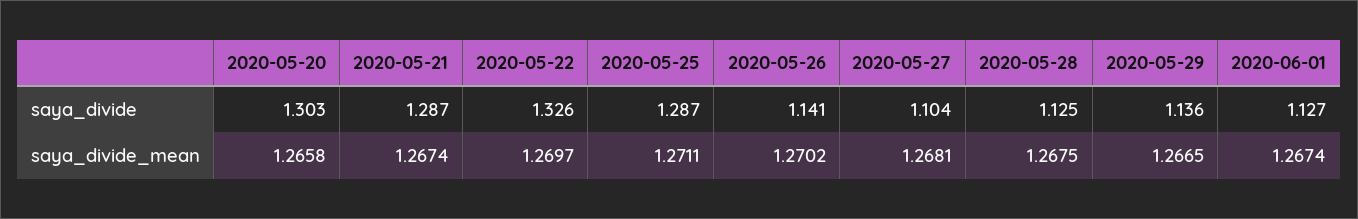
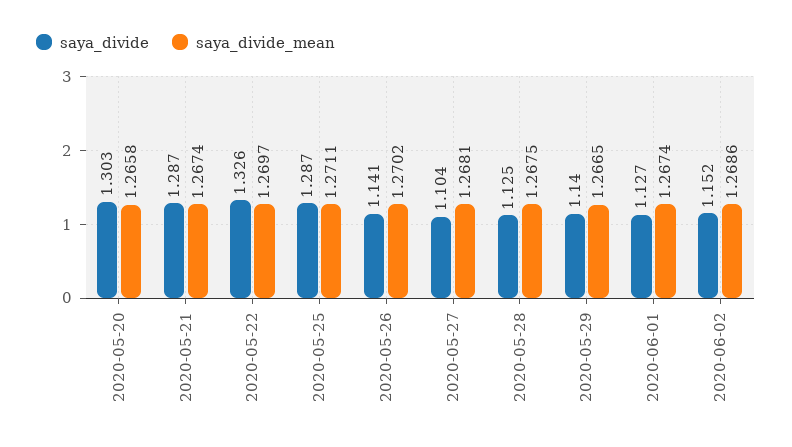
saya_divide, 2020-05-29: 1.136 -> 1.14
saya_divide, 2020-06-02: none -> 1.152
saya_divide_mean, 2020-06-02: none -> 1.2686

